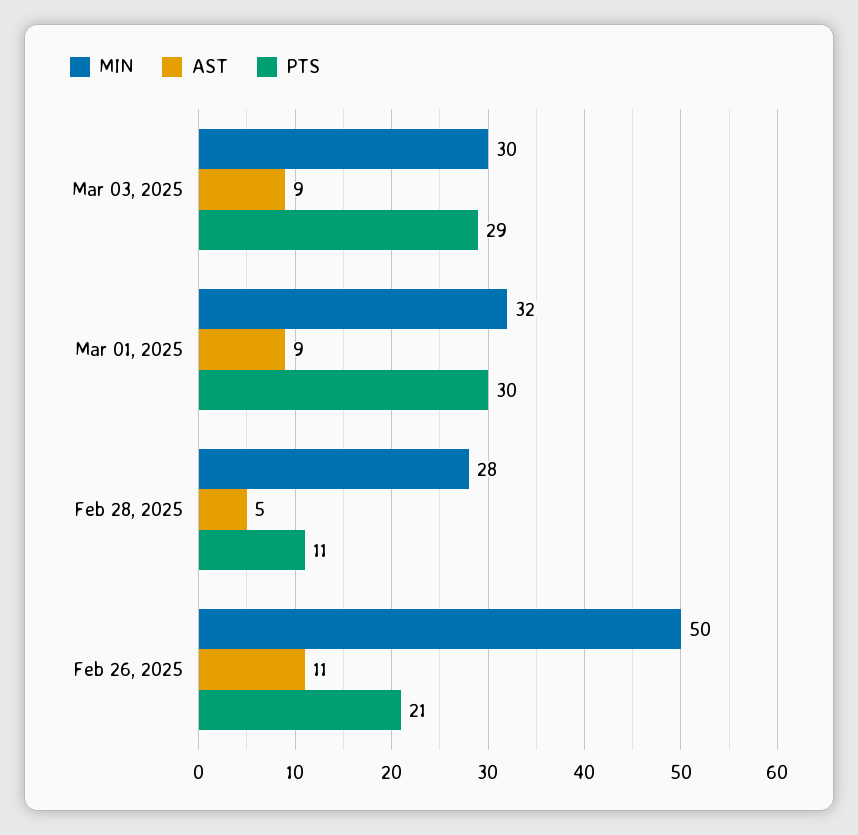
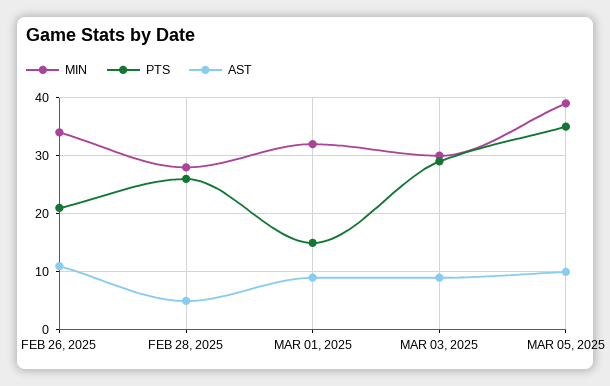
PTS, Mar 01, 2025: 30 -> 15
PTS, Feb 28, 2025: 11 -> 25
MIN, Feb 26, 2025: 50 -> 35
MIN, MAR 05, 2025: none -> 40
PTS, MAR 05, 2025: none -> 35
AST, MAR 05, 2025: none -> 10

